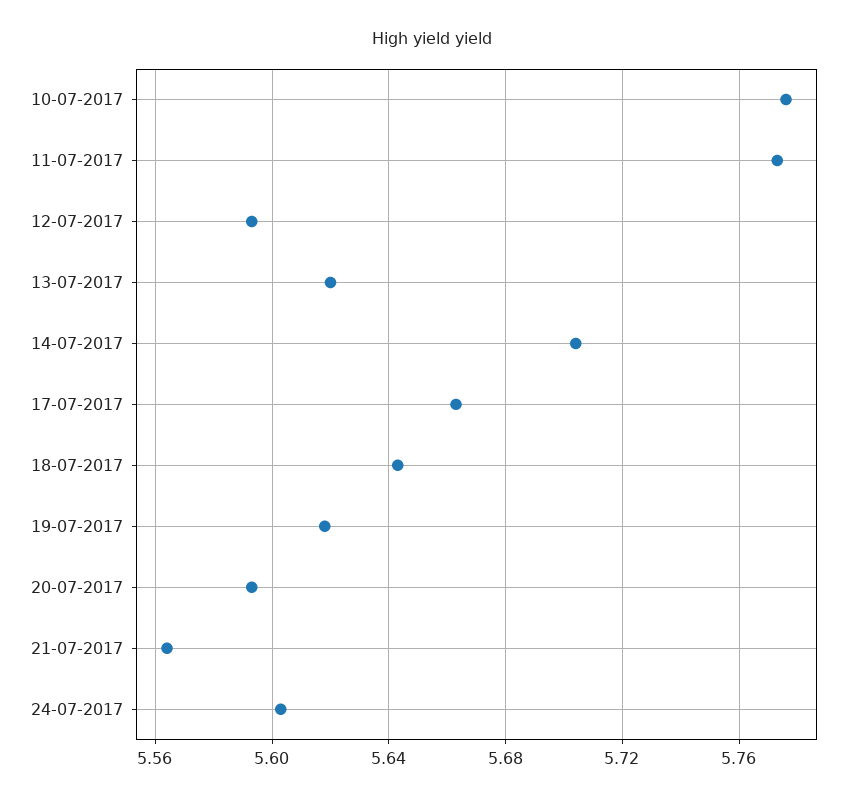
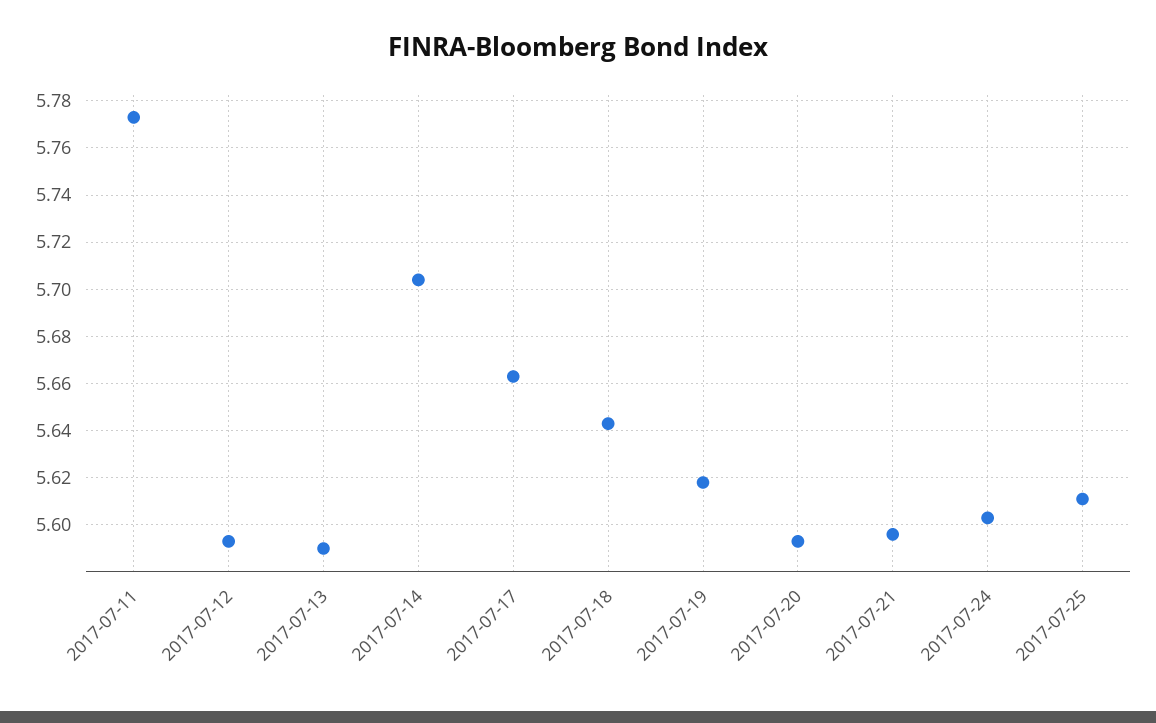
10-07-2017: 5.775 -> none
13-07-2017: 5.62 -> 5.59
21-07-2017: 5.565 -> 5.595
2017-07-25: none -> 5.61

